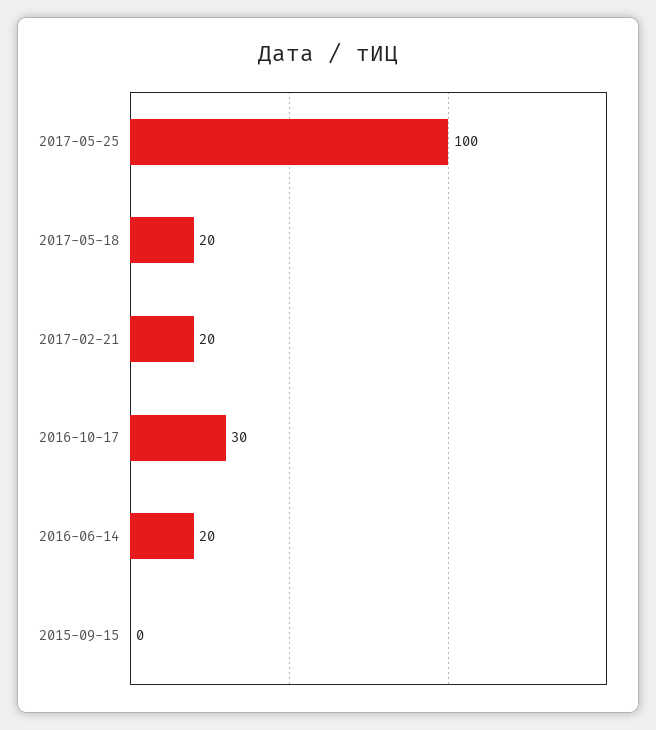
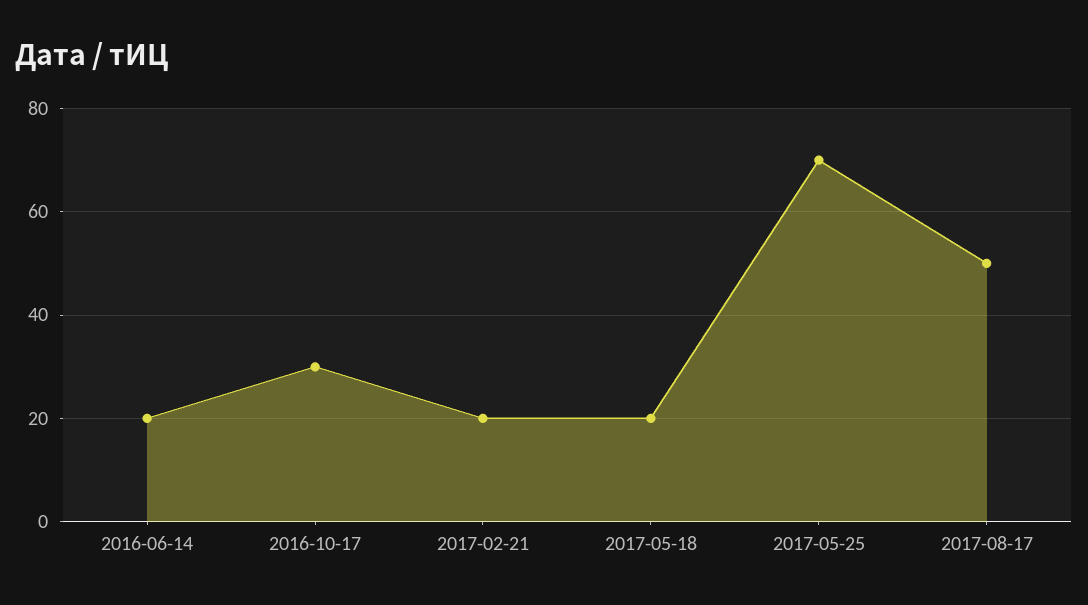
2017-05-25: 100 -> 70
2015-09-15: 0 -> none
2017-08-17: none -> 50

